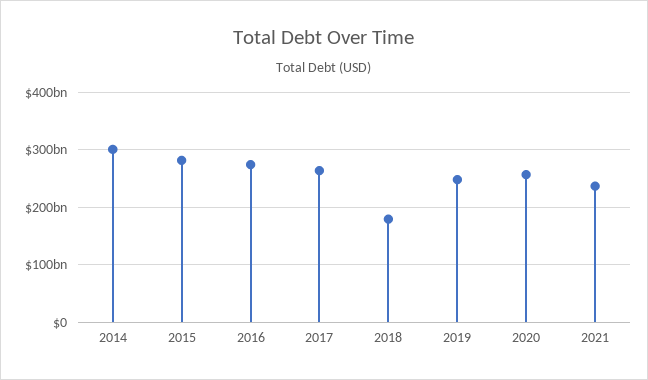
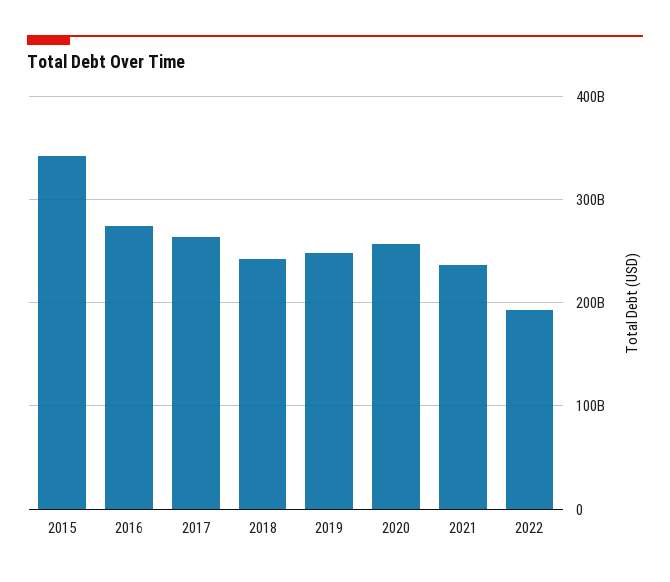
2014: 300000000000 -> none
2015: 280000000000 -> 340000000000
2018: 180000000000 -> 240000000000
2022: none -> 190000000000

